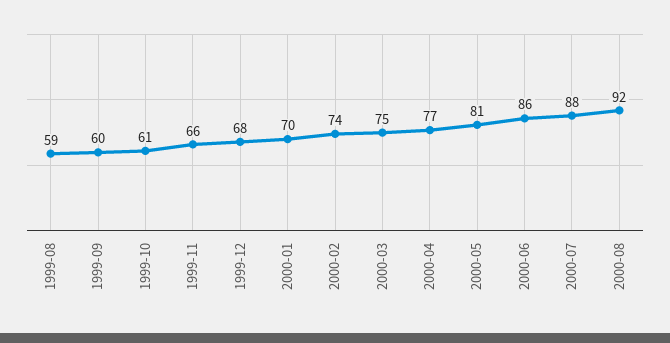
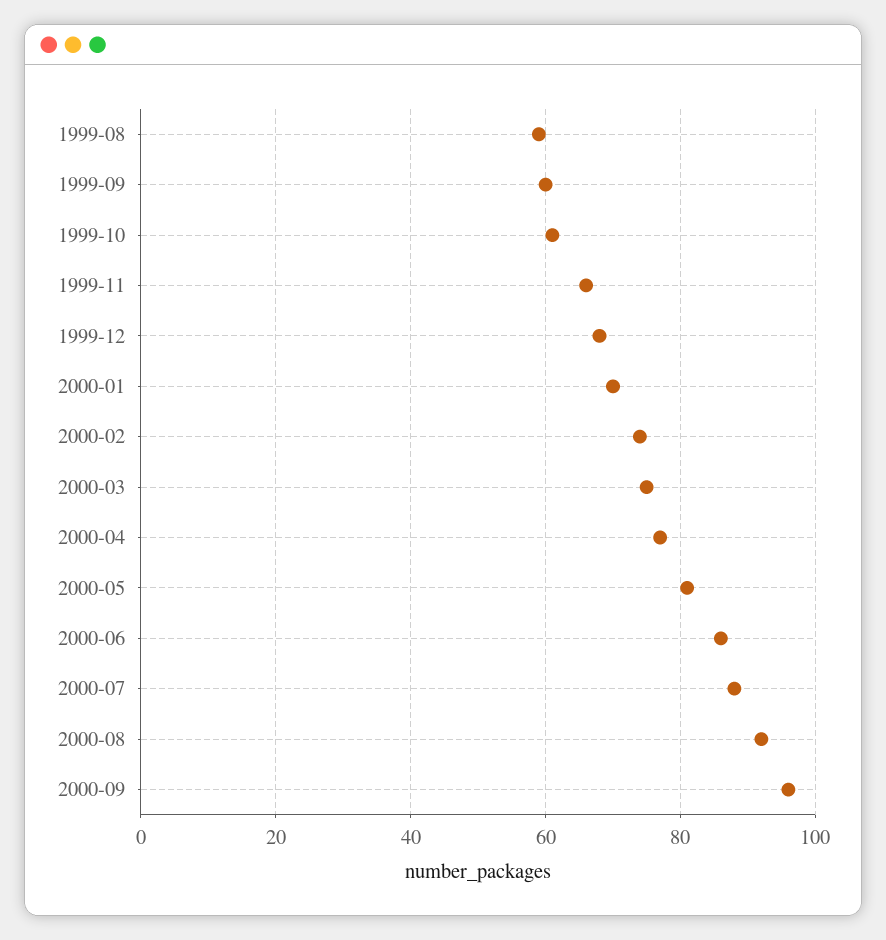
2000-09: none -> 95

